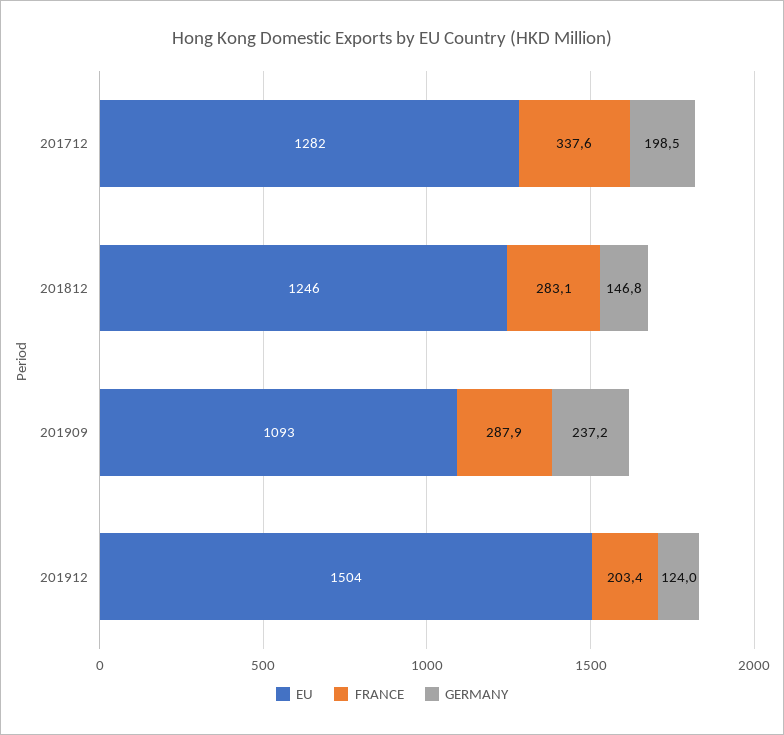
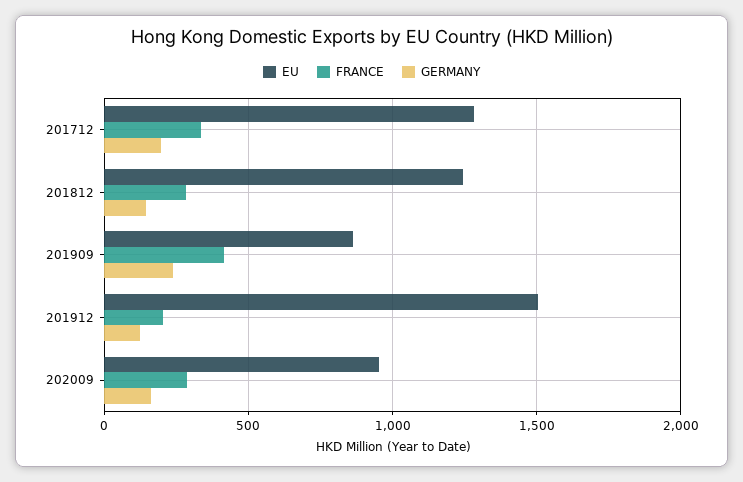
EU, 201909: 1093 -> 850
FRANCE, 201909: 287.9 -> 400
EU, 202009: none -> 950
FRANCE, 202009: none -> 300
GERMANY, 202009: none -> 150

